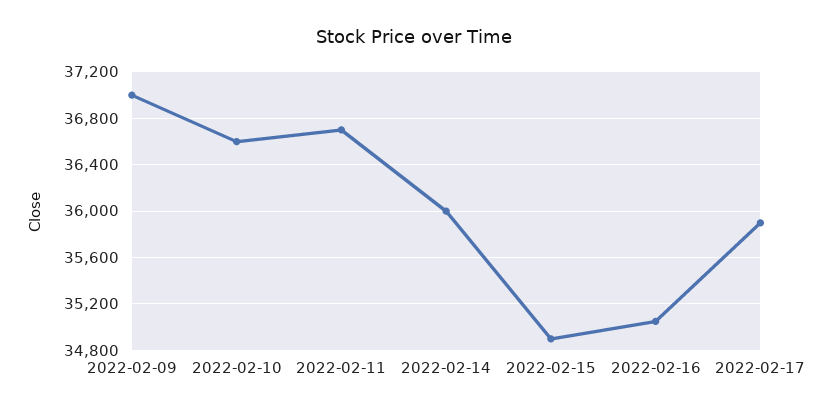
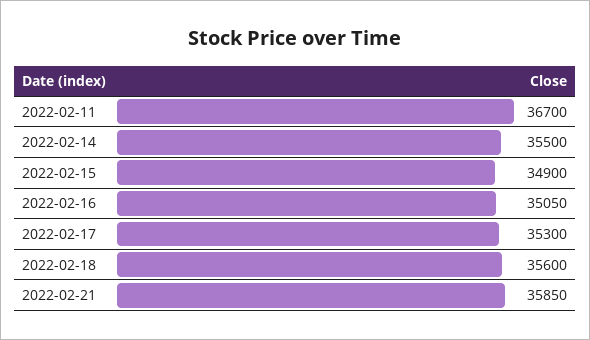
2022-02-09: 37000 -> none
2022-02-10: 36600 -> none
2022-02-14: 36000 -> 35500
2022-02-17: 35900 -> 35300
2022-02-18: none -> 35600
2022-02-21: none -> 35850

